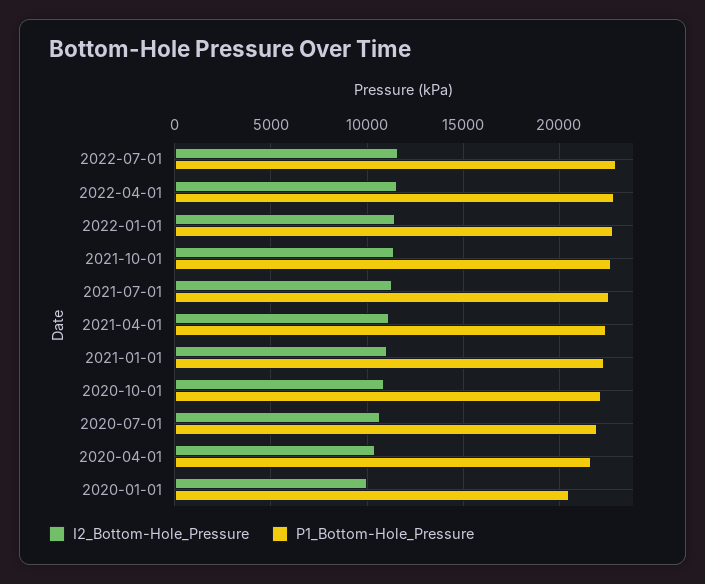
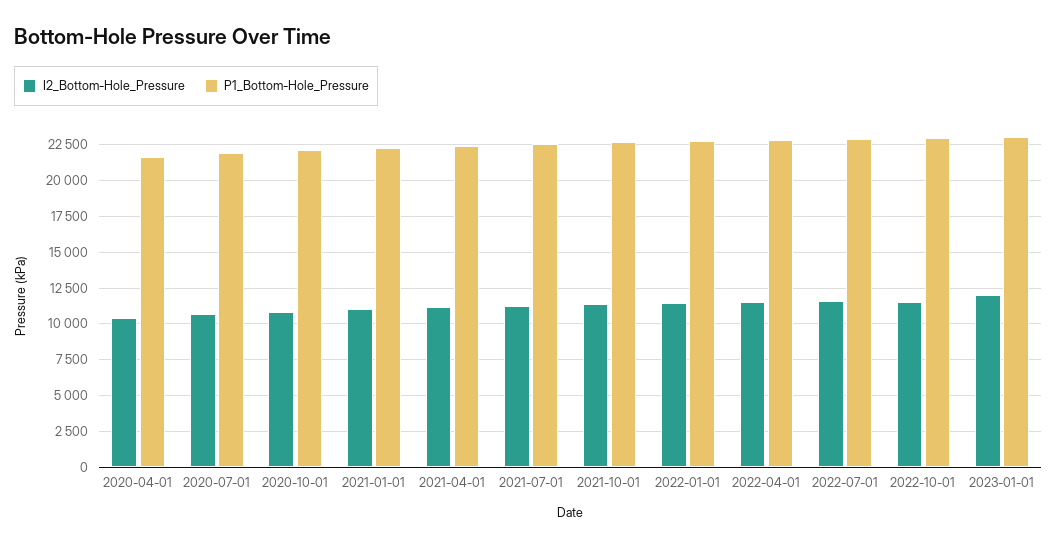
I2_Bottom-Hole_Pressure, 2020-01-01: 10000 -> none
P1_Bottom-Hole_Pressure, 2020-01-01: 20500 -> none
I2_Bottom-Hole_Pressure, 2022-10-01: none -> 11500
P1_Bottom-Hole_Pressure, 2022-10-01: none -> 23000
I2_Bottom-Hole_Pressure, 2023-01-01: none -> 12000
P1_Bottom-Hole_Pressure, 2023-01-01: none -> 23000

